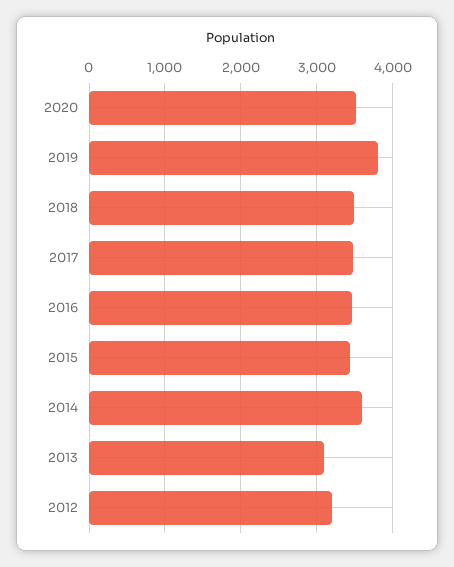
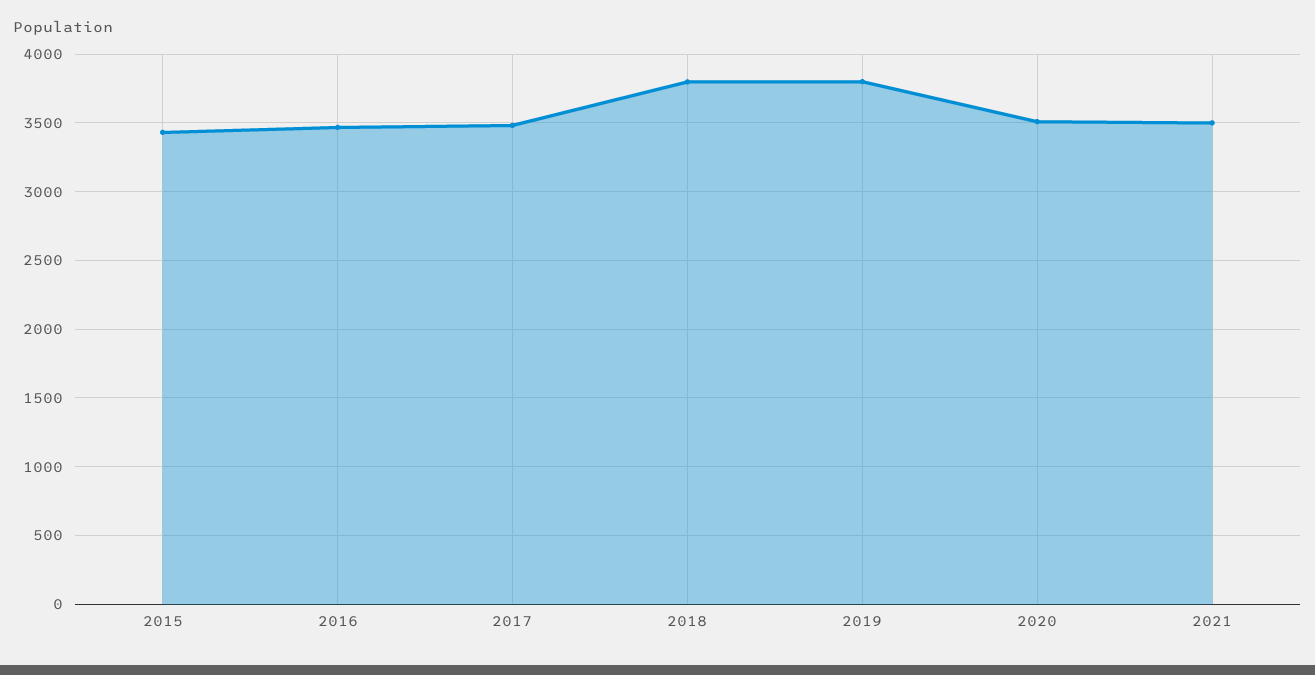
2018: 3500 -> 3800
2014: 3600 -> none
2013: 3100 -> none
2012: 3200 -> none
2021: none -> 3500

